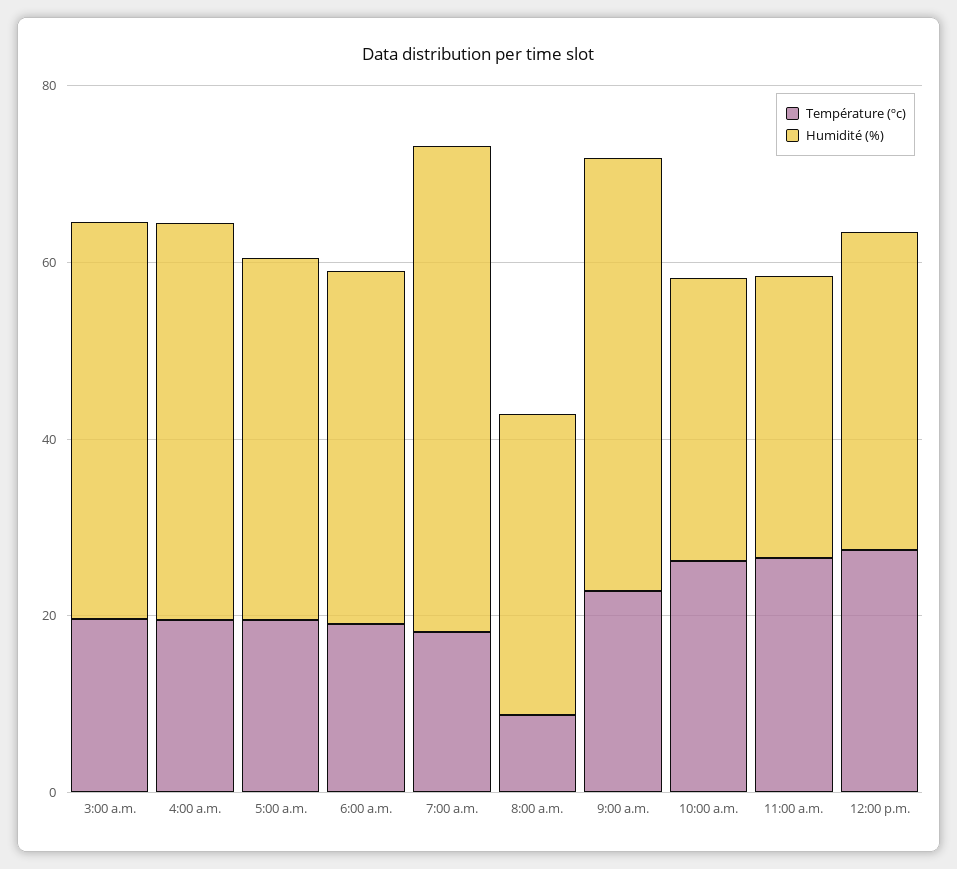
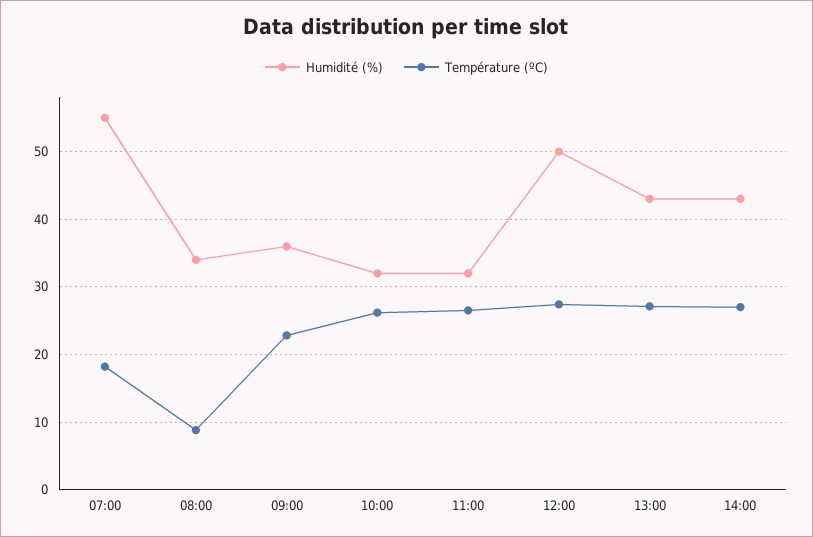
Température (ºc), 3:00 a.m.: 20 -> none
Humidité (%), 3:00 a.m.: 45 -> none
Température (ºc), 4:00 a.m.: 20 -> none
Humidité (%), 4:00 a.m.: 45 -> none
Température (ºc), 5:00 a.m.: 20 -> none
Humidité (%), 5:00 a.m.: 40 -> none
Température (ºc), 6:00 a.m.: 20 -> none
Humidité (%), 6:00 a.m.: 40 -> none
Humidité (%), 9:00 a.m.: 50 -> 36
Humidité (%), 12:00 p.m.: 35 -> 50
Humidité (%), 13:00: none -> 43
Température (ºc), 13:00: none -> 27
Humidité (%), 14:00: none -> 43
Température (ºc), 14:00: none -> 27

